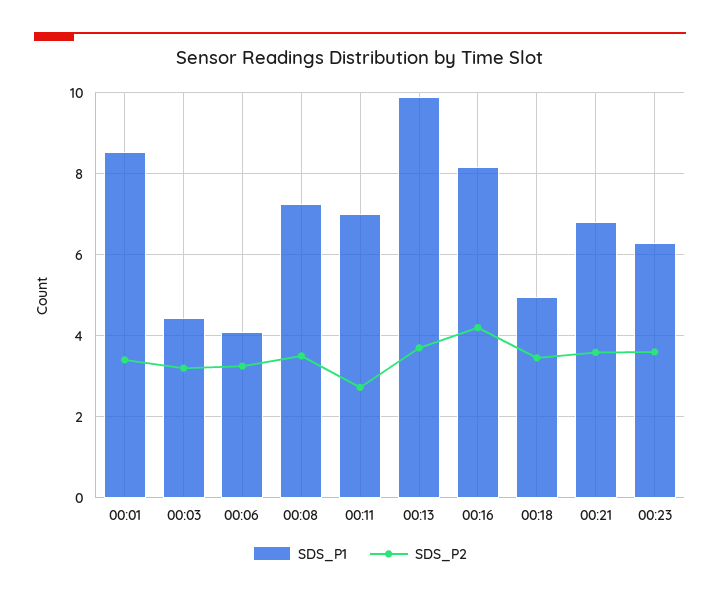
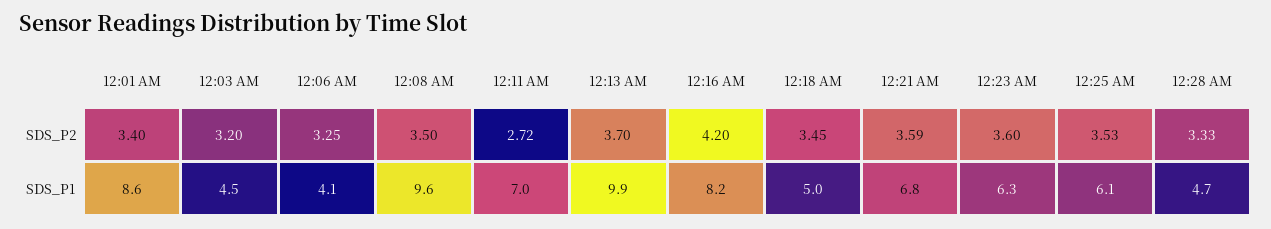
SDS_P1, 00:08: 7.2 -> 9.6
SDS_P2, 12:25 AM: none -> 3.53
SDS_P2, 12:28 AM: none -> 3.33
SDS_P1, 12:25 AM: none -> 6.1
SDS_P1, 12:28 AM: none -> 4.7

